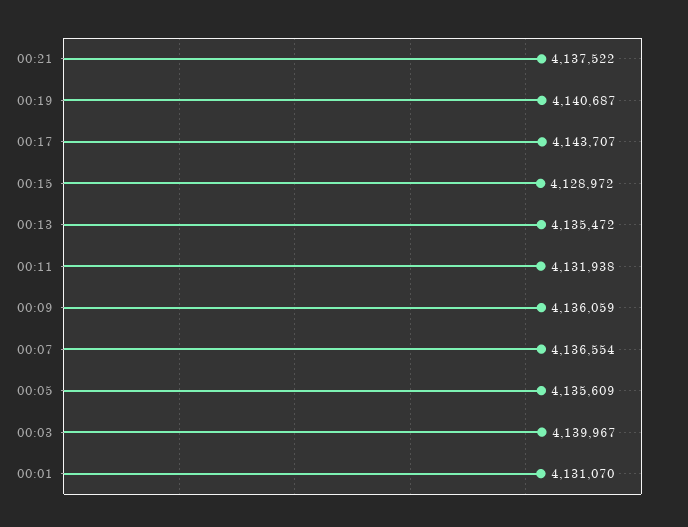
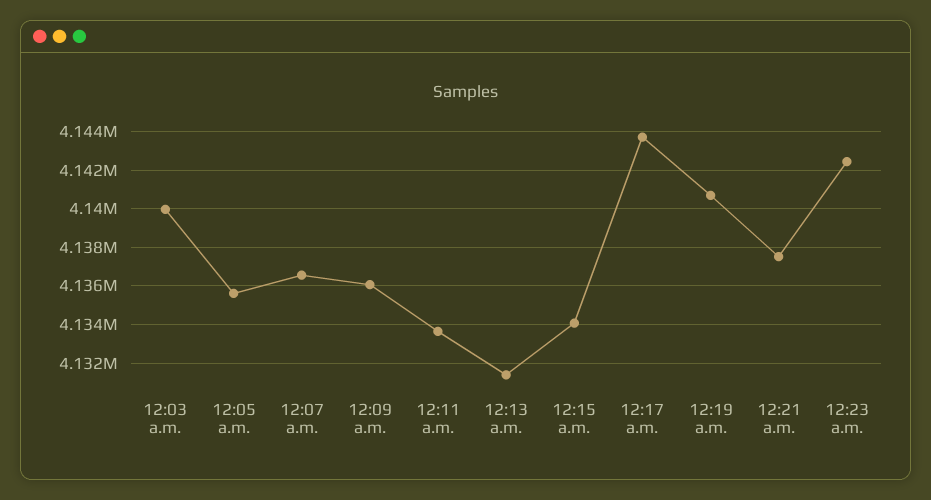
00:15: 4128972 -> 4134000
00:13: 4135472 -> 4131500
00:11: 4131938 -> 4133500
00:01: 4131070 -> none
12:23 a.m.: none -> 4142500

